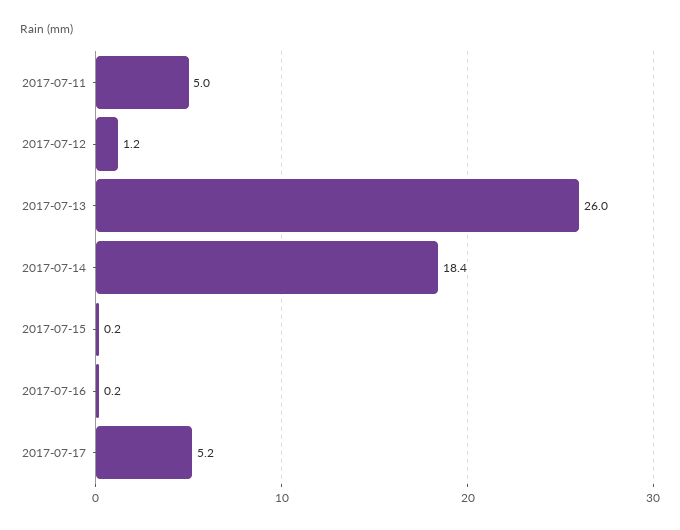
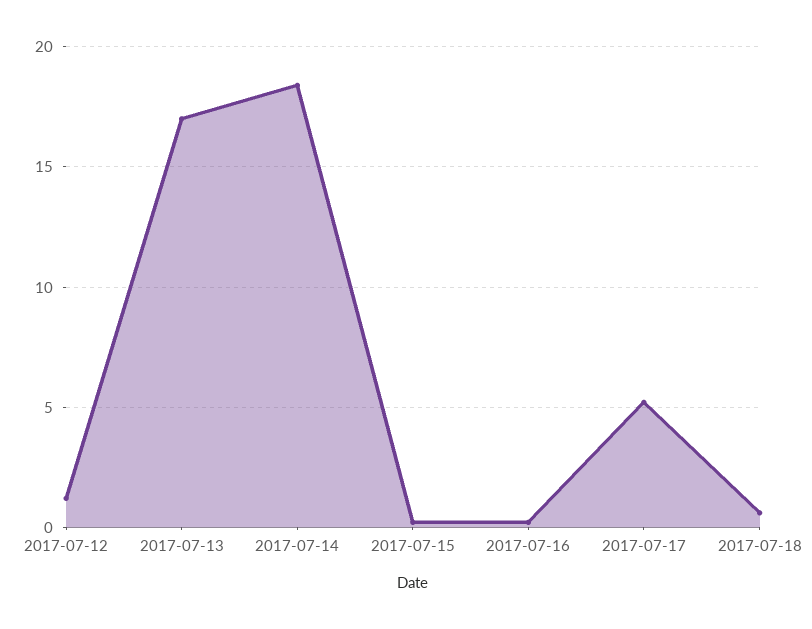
2017-07-11: 5 -> none
2017-07-13: 26 -> 17
2017-07-18: none -> 0.5

